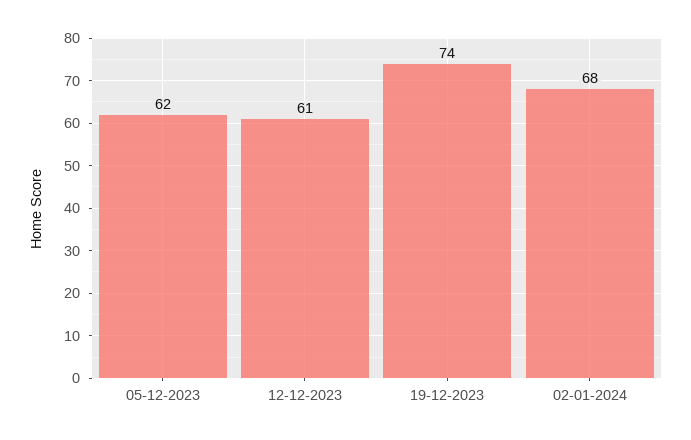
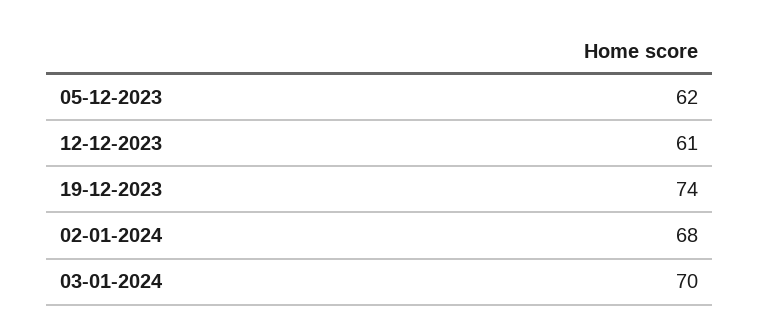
03-01-2024: none -> 70

